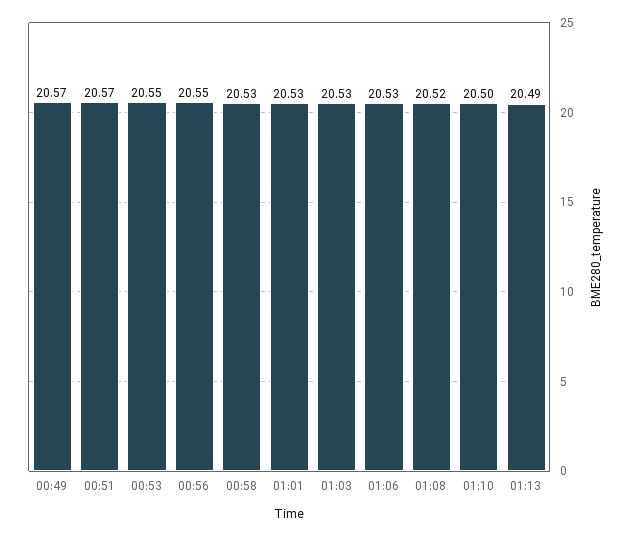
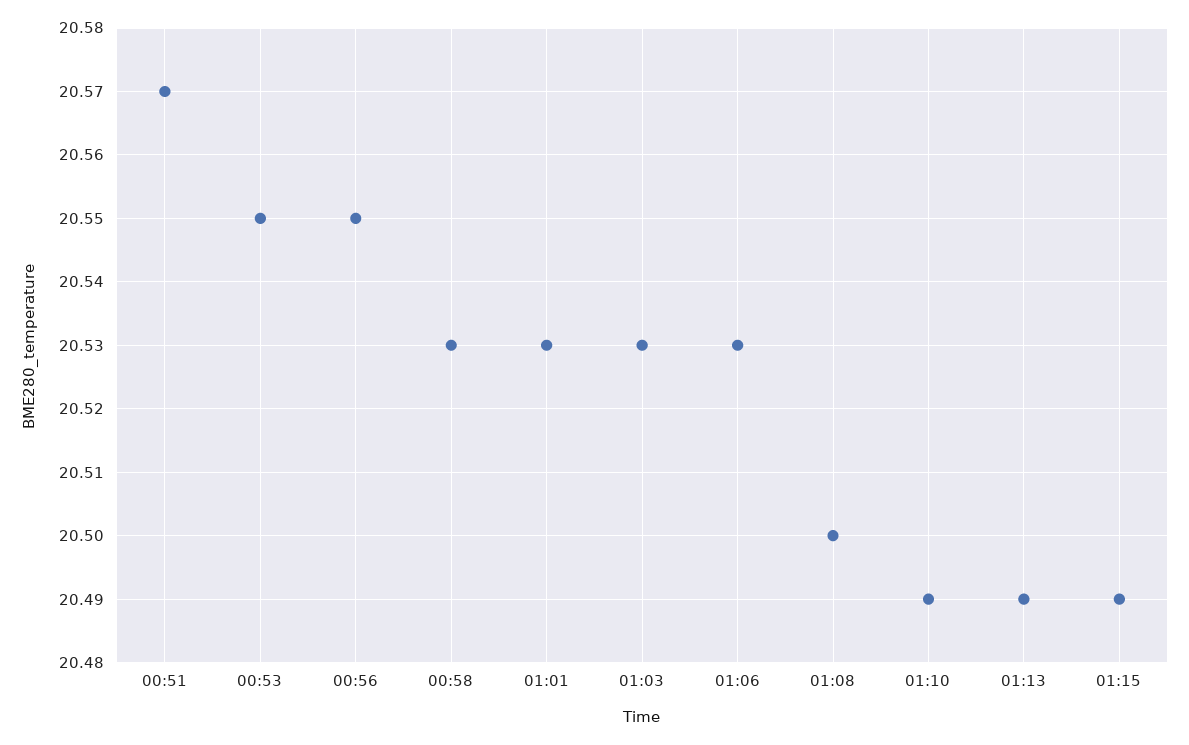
00:49: 20.57 -> none
01:08: 20.52 -> 20.5
01:10: 20.5 -> 20.49
01:15: none -> 20.49

